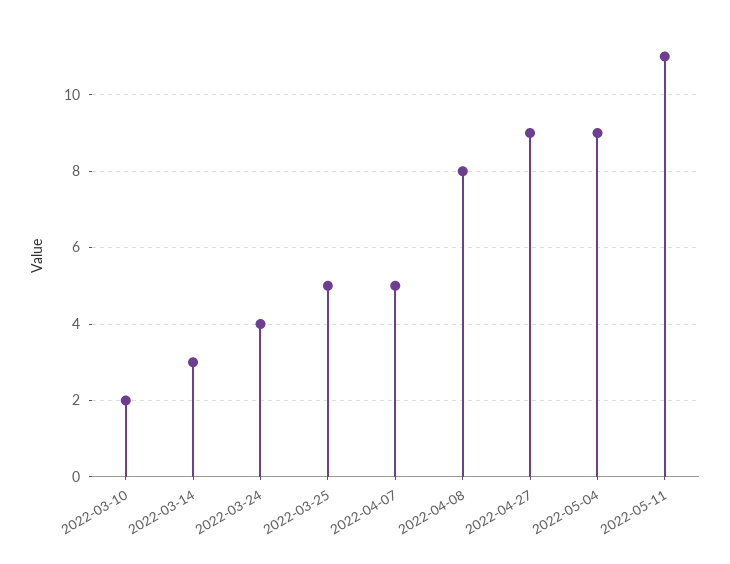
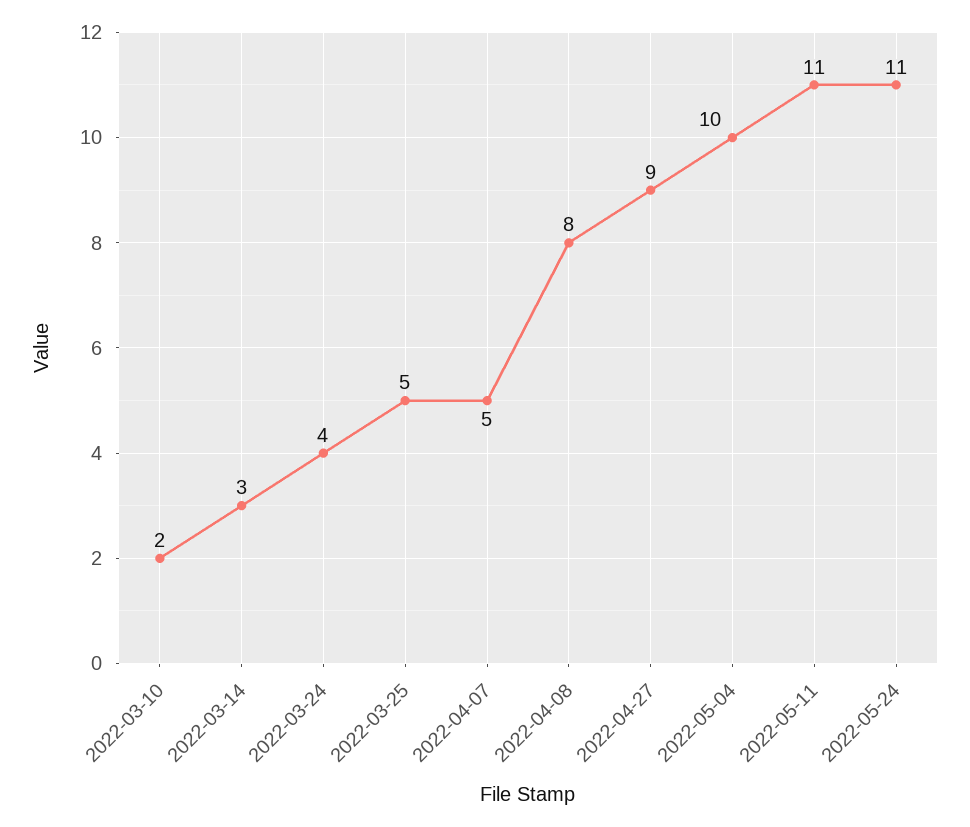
2022-05-04: 9 -> 10
2022-05-24: none -> 11

